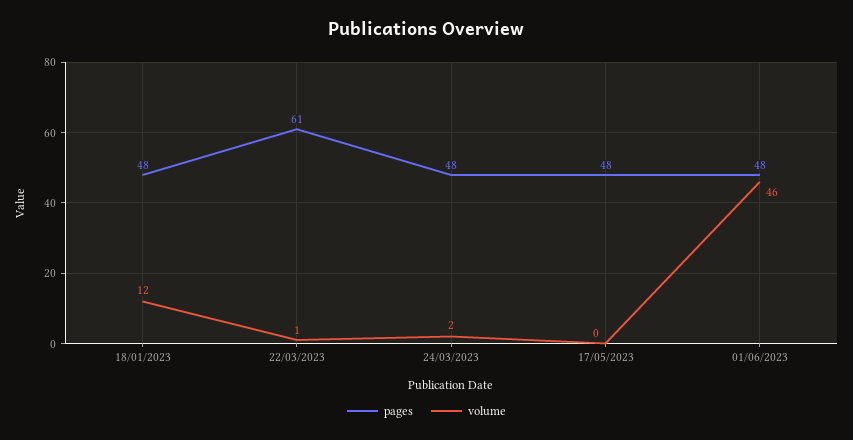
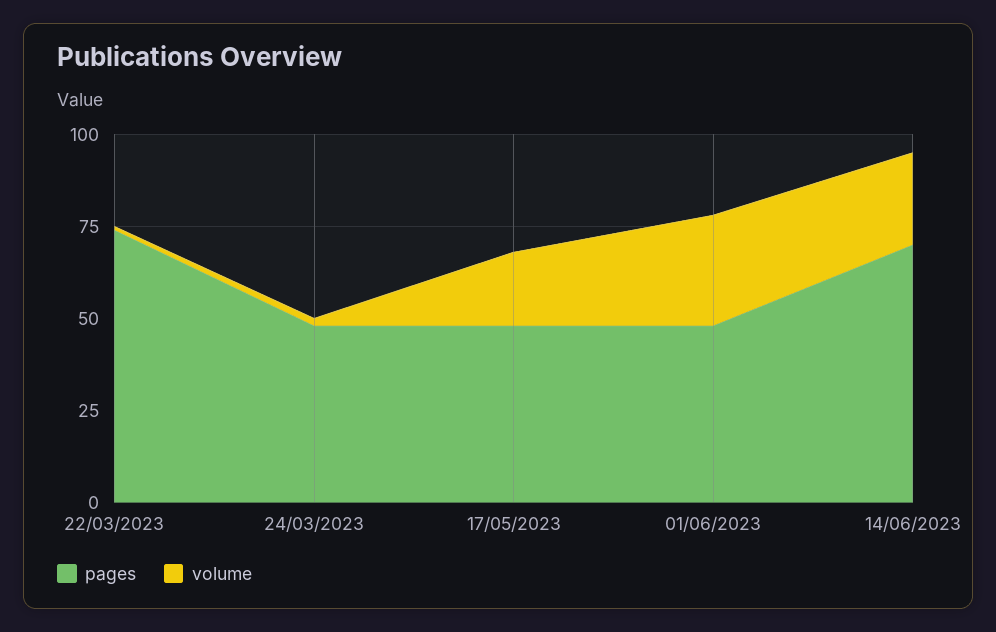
pages, 18/01/2023: 48 -> none
volume, 18/01/2023: 12 -> none
pages, 22/03/2023: 61 -> 75
volume, 17/05/2023: 0 -> 20
volume, 01/06/2023: 46 -> 30
pages, 14/06/2023: none -> 70
volume, 14/06/2023: none -> 25

